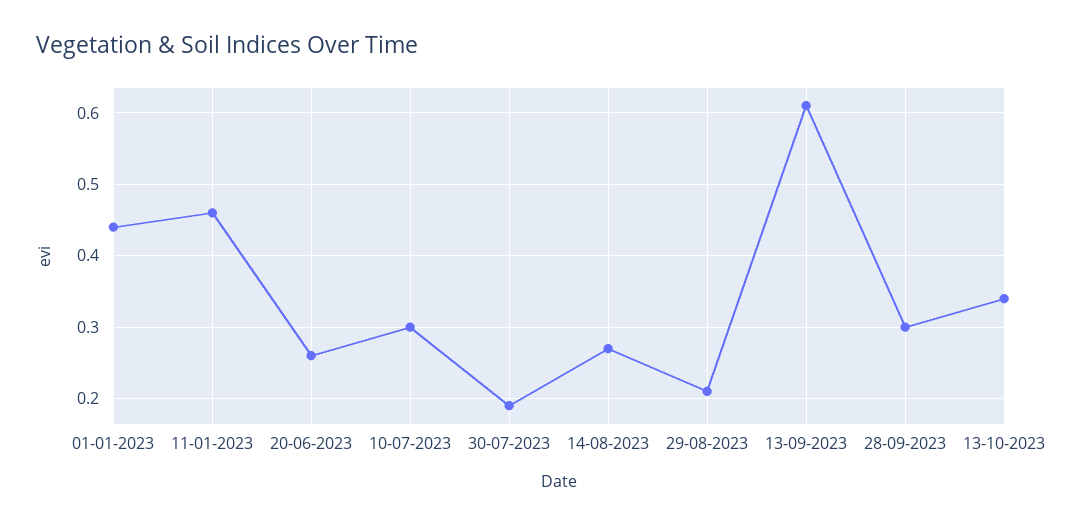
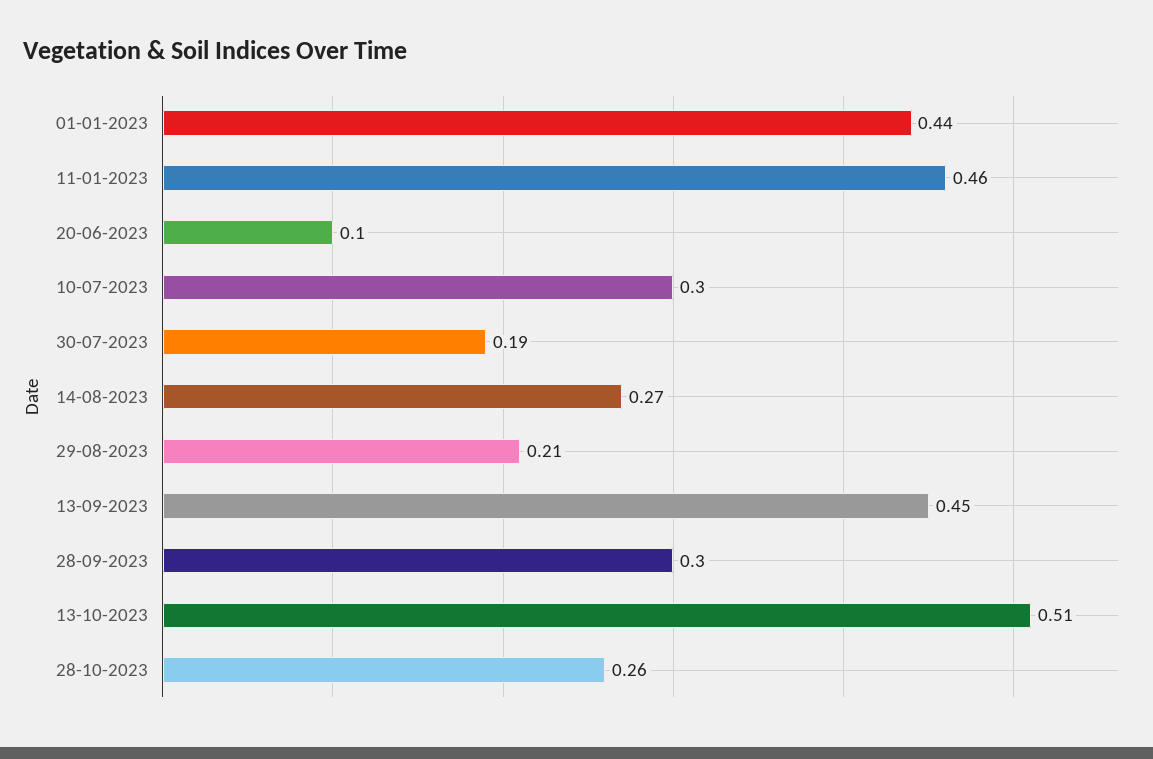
20-06-2023: 0.26 -> 0.1
13-09-2023: 0.61 -> 0.45
13-10-2023: 0.34 -> 0.51
28-10-2023: none -> 0.26

